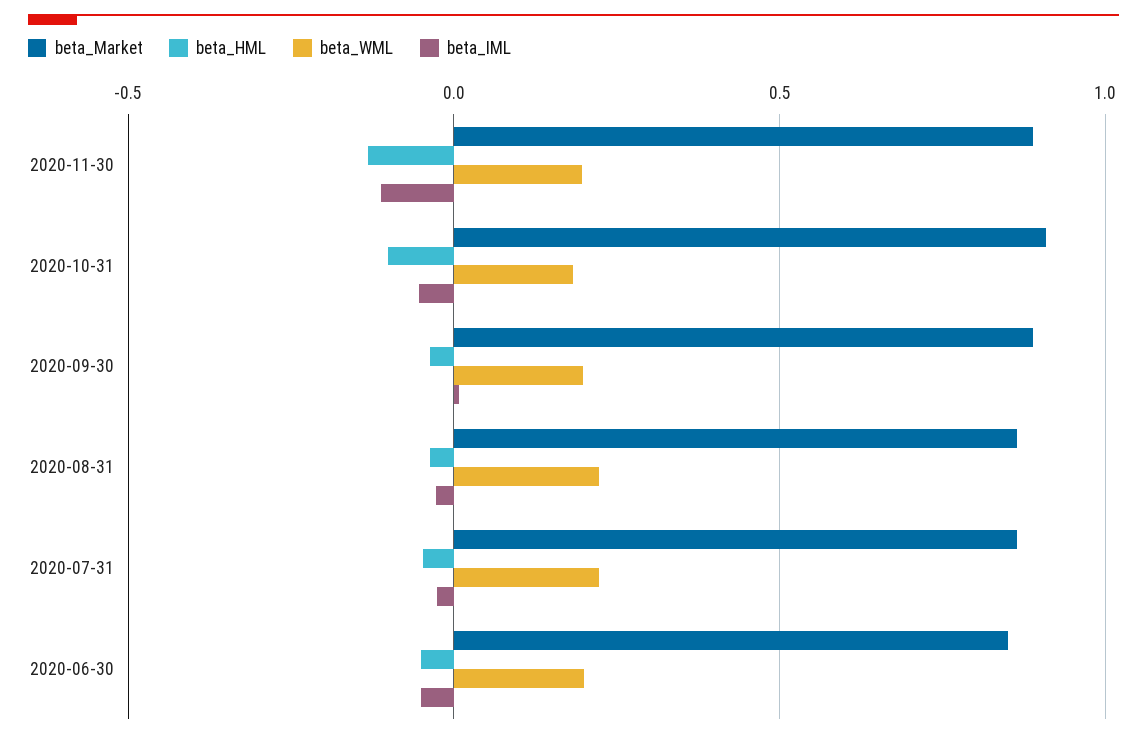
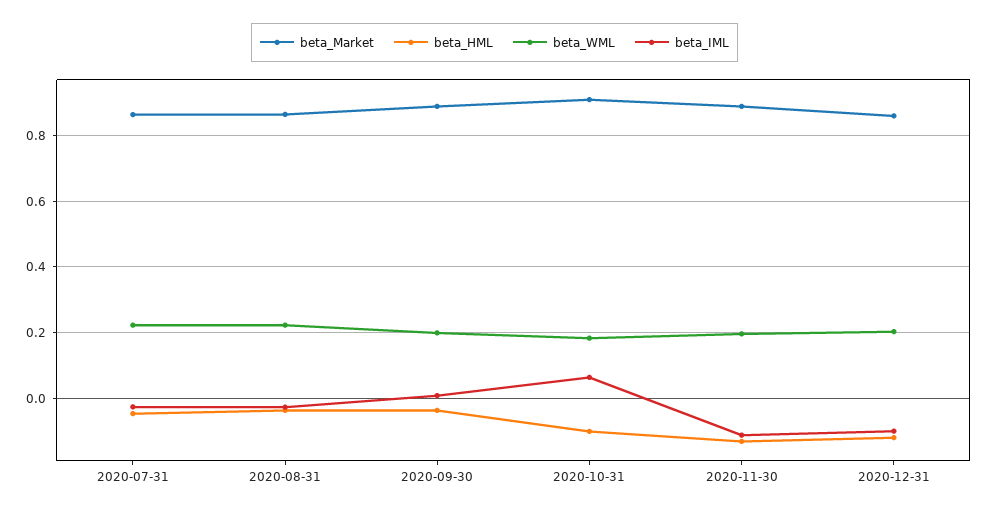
beta_IML, 2020-10-31: -0.05 -> 0.06
beta_Market, 2020-06-30: 0.85 -> none
beta_HML, 2020-06-30: -0.05 -> none
beta_WML, 2020-06-30: 0.2 -> none
beta_IML, 2020-06-30: -0.05 -> none
beta_Market, 2020-12-31: none -> 0.86
beta_HML, 2020-12-31: none -> -0.12
beta_WML, 2020-12-31: none -> 0.2
beta_IML, 2020-12-31: none -> -0.1

